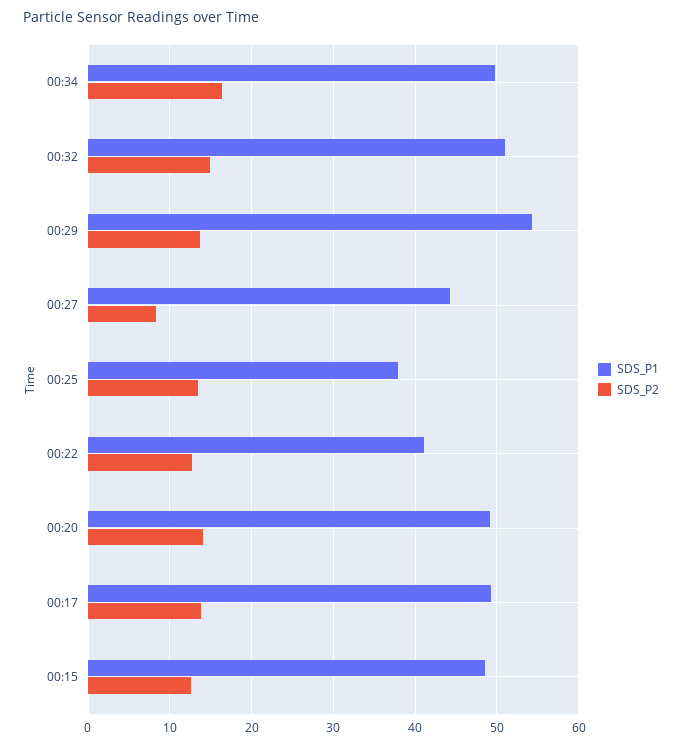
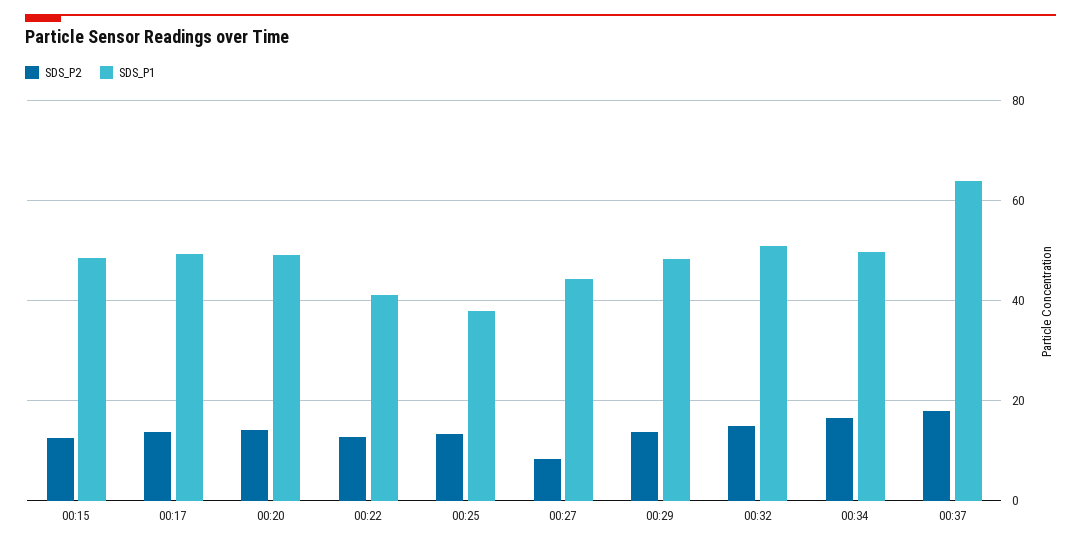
SDS_P1, 00:29: 54 -> 48
SDS_P2, 00:37: none -> 18
SDS_P1, 00:37: none -> 64

